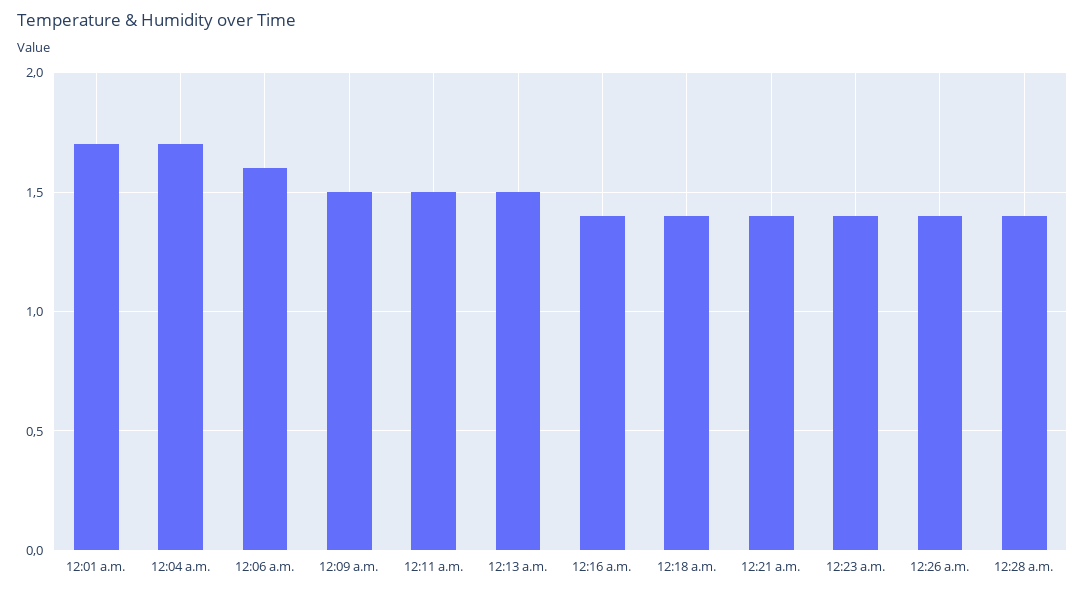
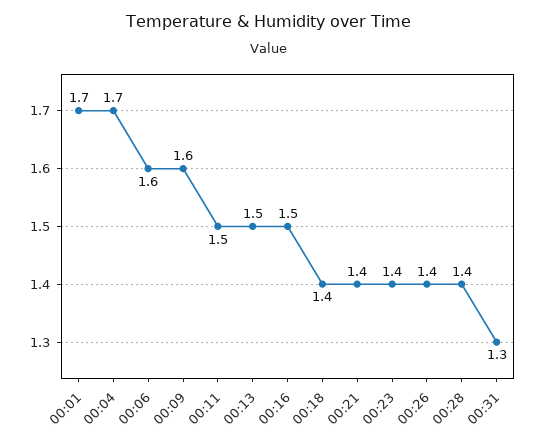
12:09 a.m.: 1.5 -> 1.6
12:16 a.m.: 1.4 -> 1.5
00:31: none -> 1.3

